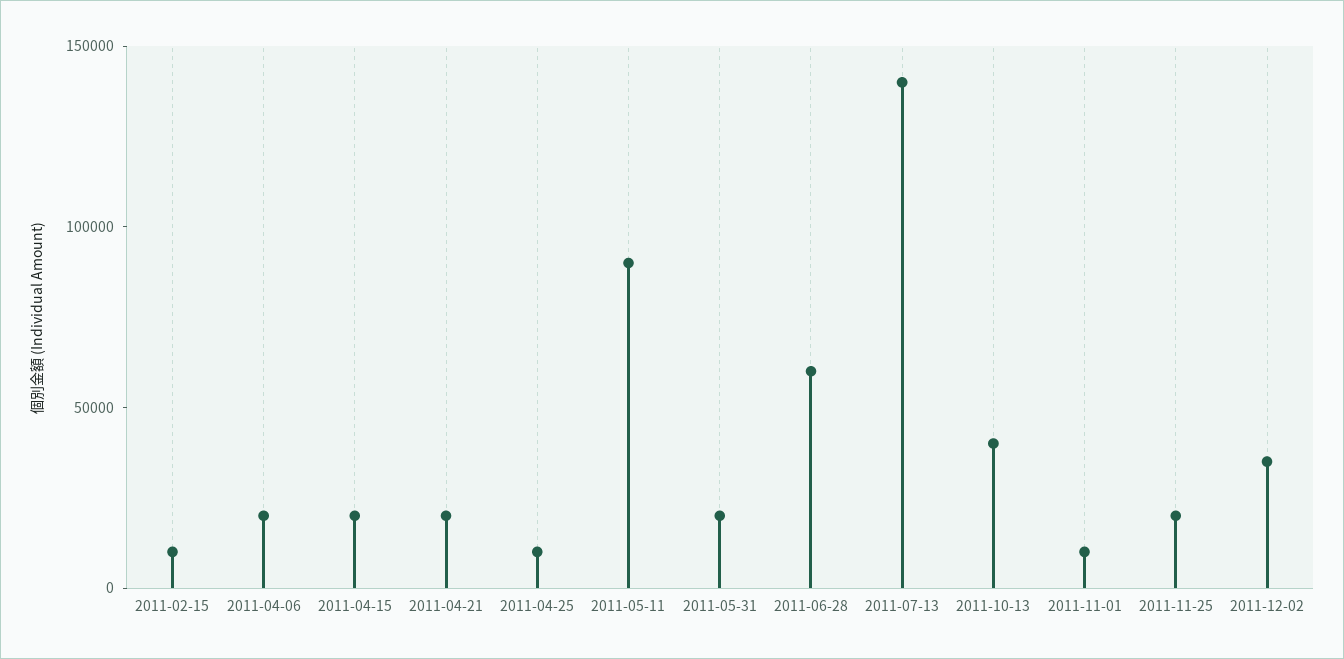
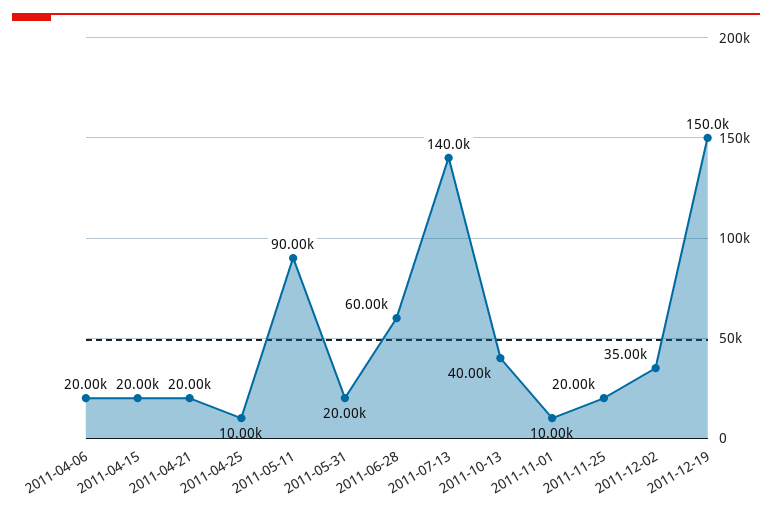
2011-02-15: 10000 -> none
2011-12-19: none -> 150000

